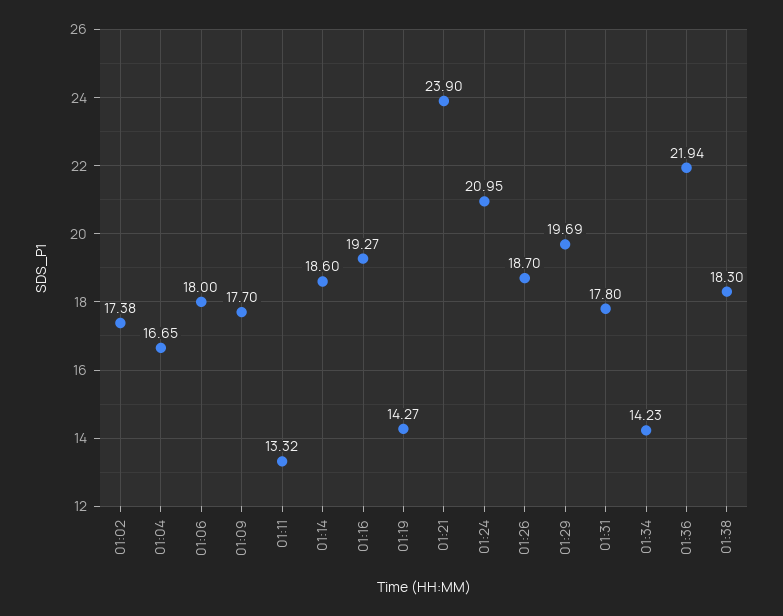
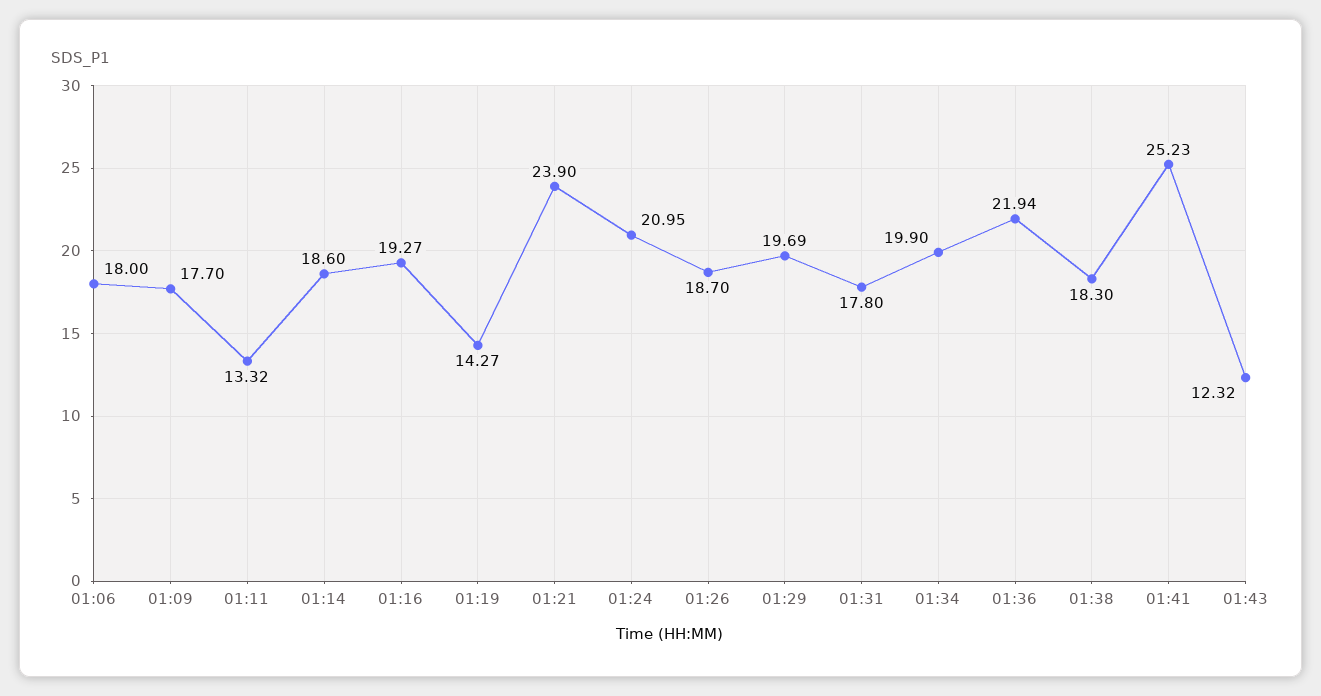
01:02: 17.38 -> none
01:04: 16.65 -> none
01:34: 14.23 -> 19.9
01:41: none -> 25.23
01:43: none -> 12.32

